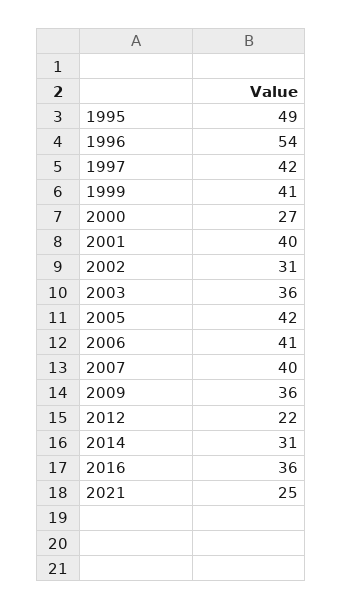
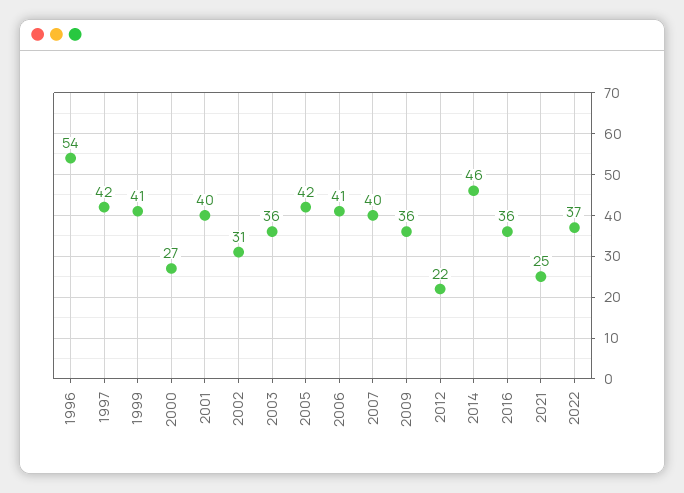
1995: 49 -> none
2014: 31 -> 46
2022: none -> 37

